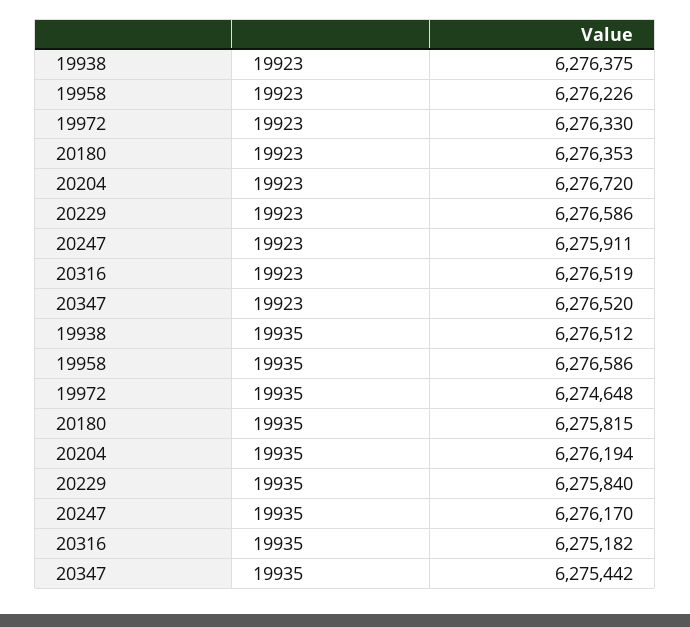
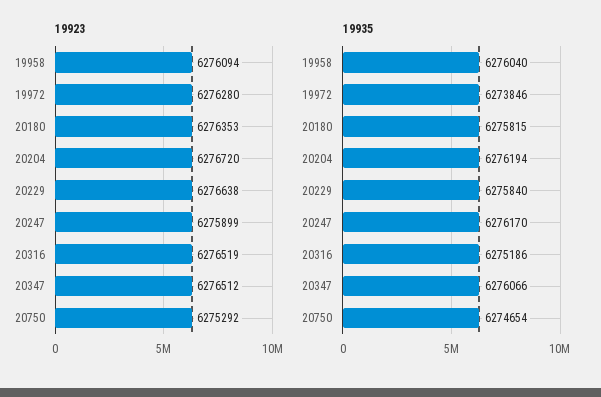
19923, 19938: 6276375 -> none
19923, 19958: 6276226 -> 6276094
19923, 19972: 6276330 -> 6276280
19923, 20229: 6276586 -> 6276638
19923, 20247: 6275911 -> 6275899
19923, 20347: 6276520 -> 6276512
19935, 19938: 6276512 -> none
19935, 19958: 6276586 -> 6276040
19935, 19972: 6274648 -> 6273846
19935, 20316: 6275182 -> 6275186
19935, 20347: 6275442 -> 6276066
19923, 20750: none -> 6275292
19935, 20750: none -> 6274654

